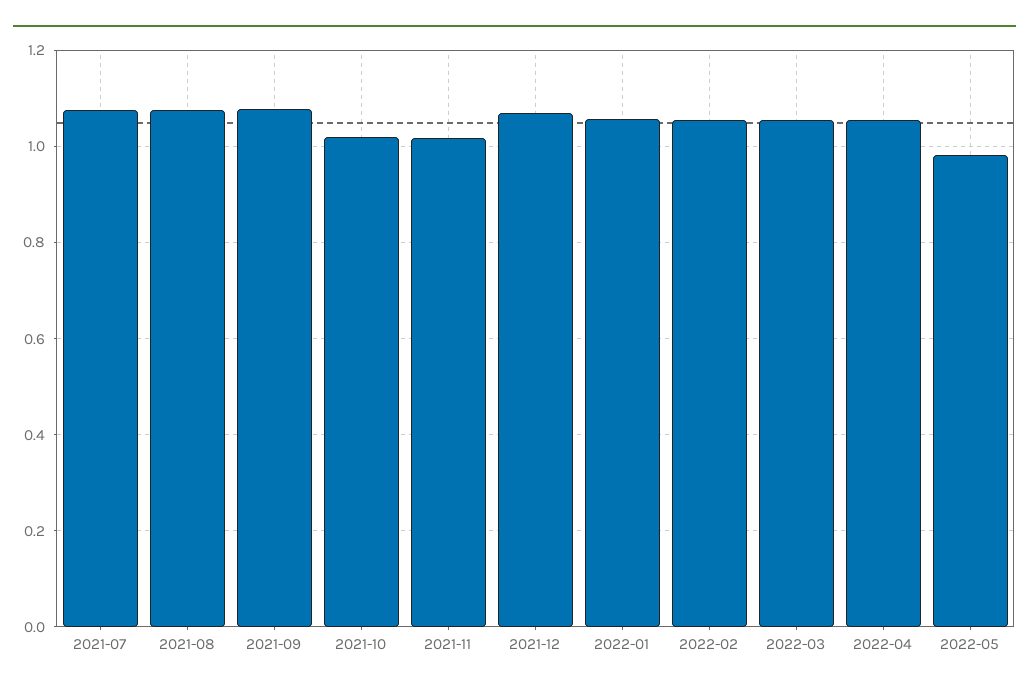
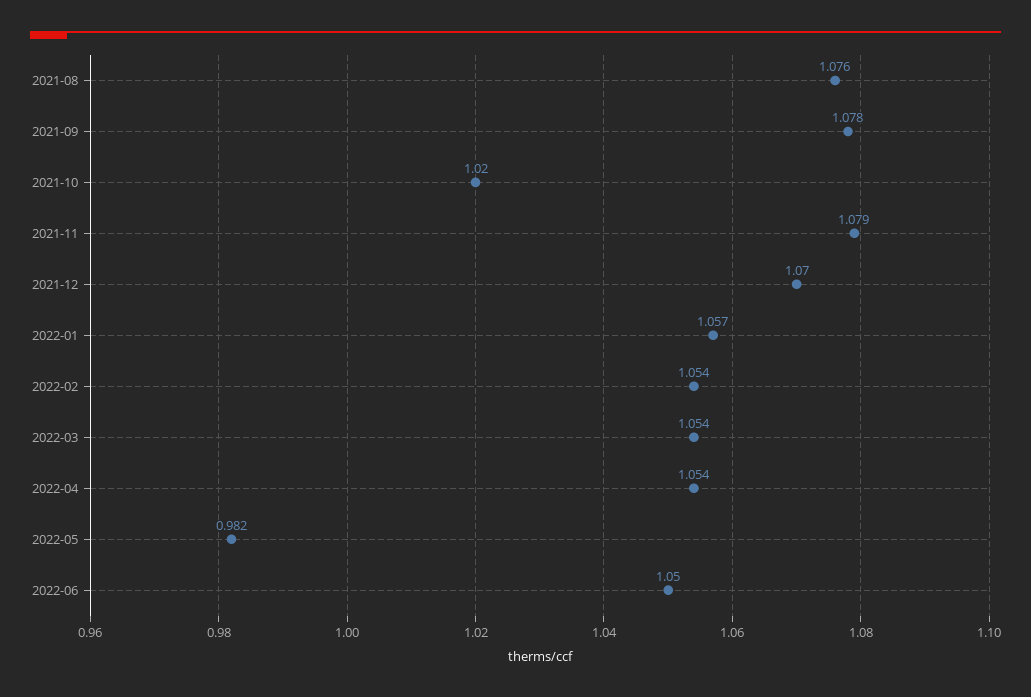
2021-07: 1.08 -> none
2021-11: 1.02 -> 1.079
2022-06: none -> 1.05

